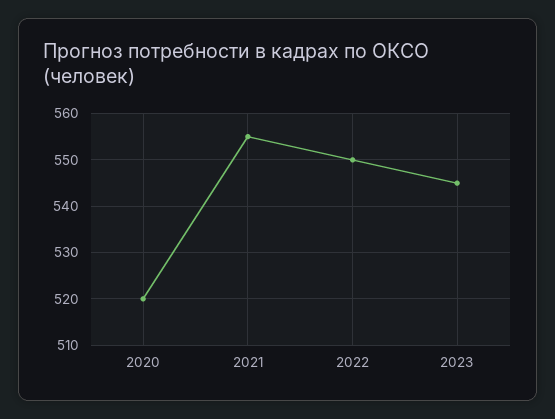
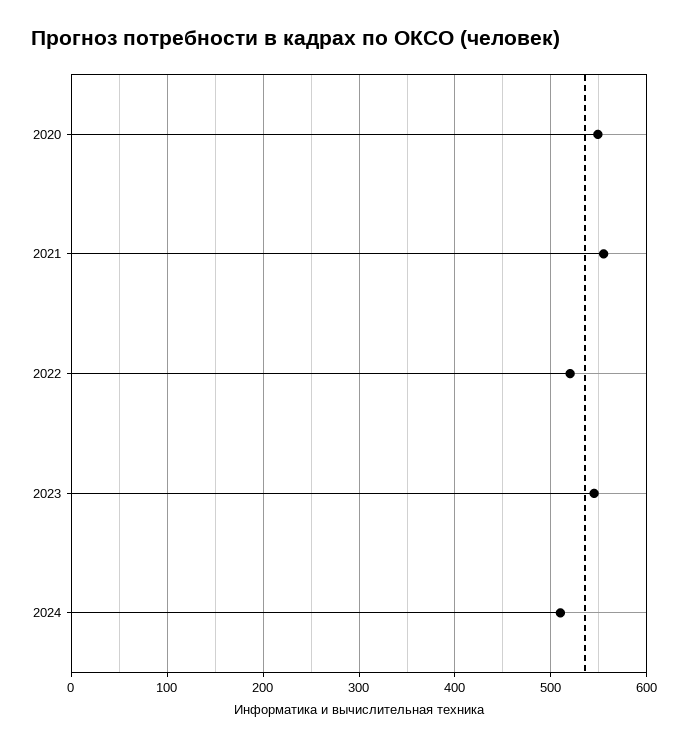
2020: 520 -> 550
2022: 550 -> 520
2024: none -> 510

